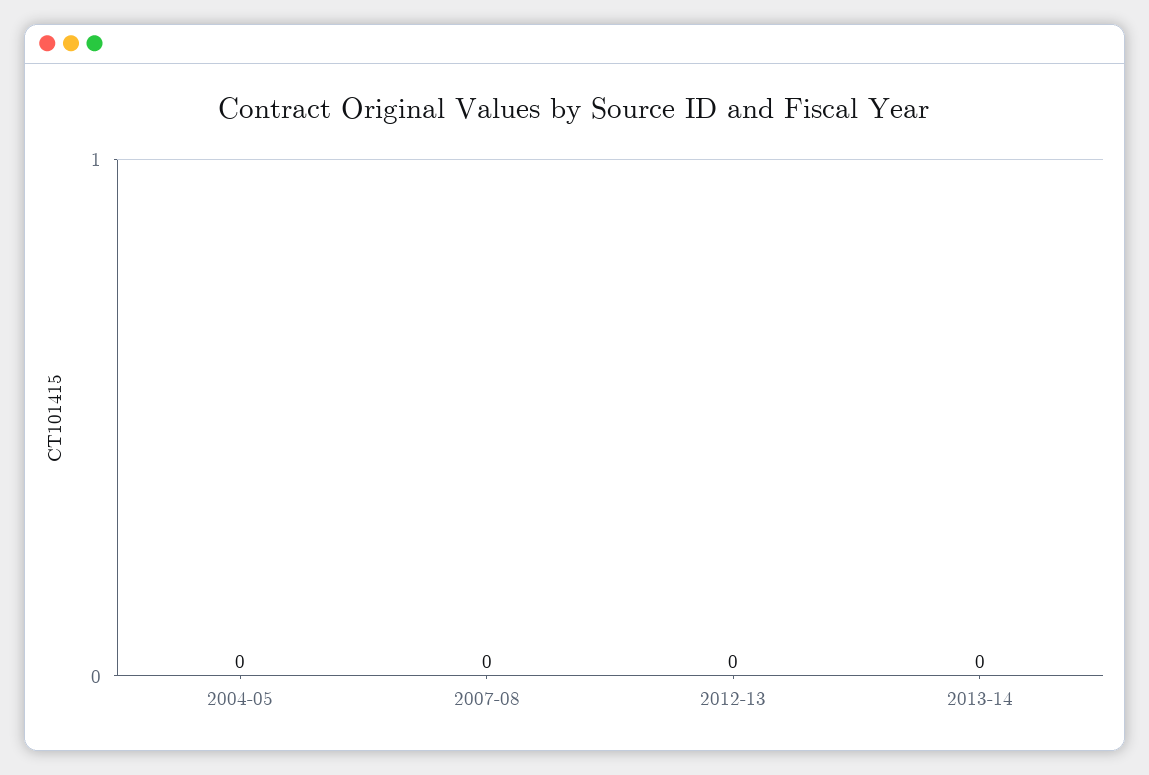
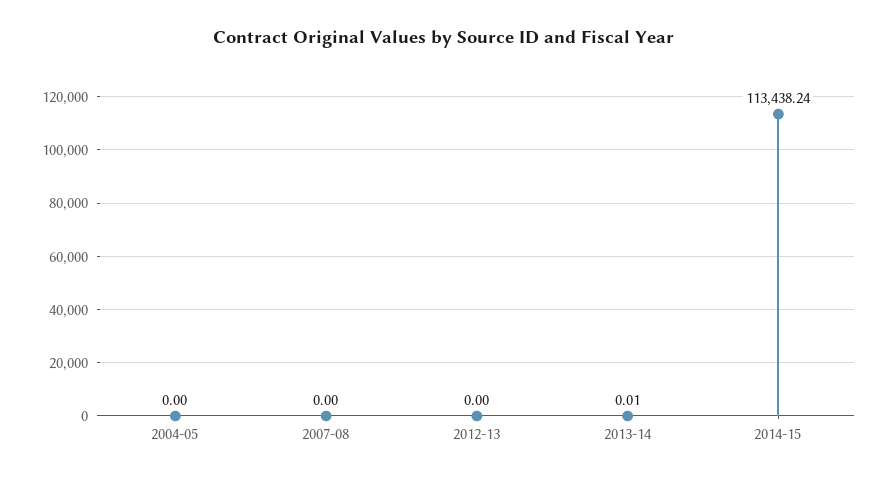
2013-14: 0 -> 0.01
2014-15: none -> 113438.24

